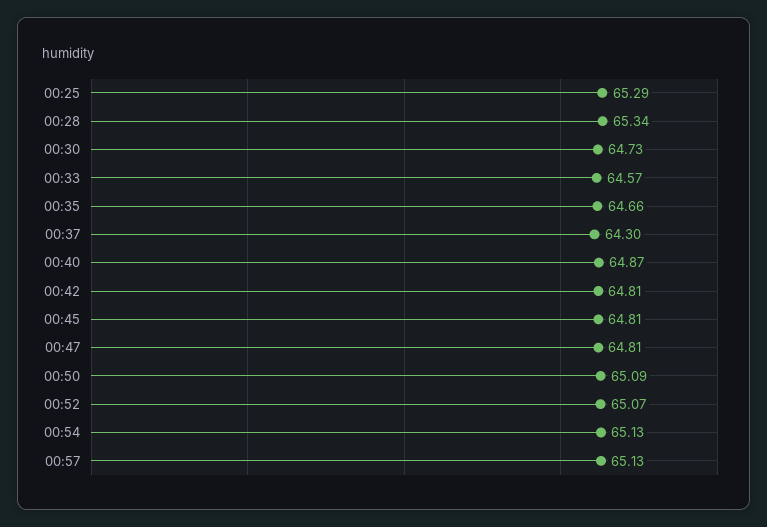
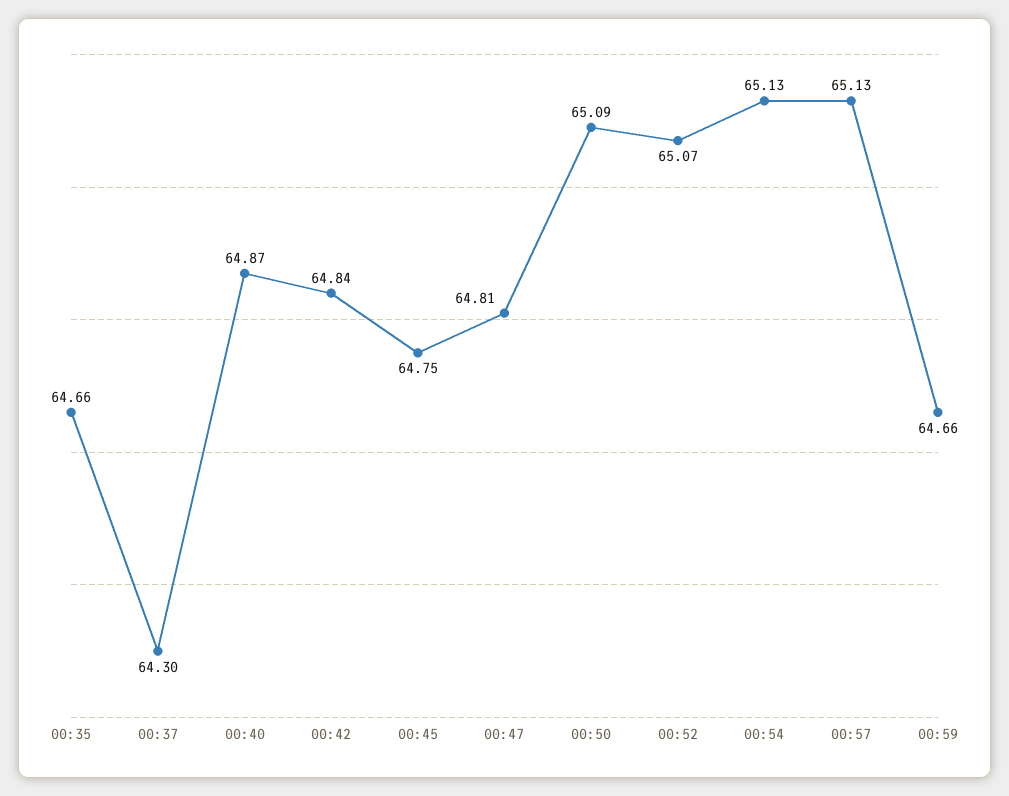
00:25: 65.29 -> none
00:28: 65.34 -> none
00:30: 64.73 -> none
00:33: 64.57 -> none
00:42: 64.81 -> 64.84
00:45: 64.81 -> 64.75
00:59: none -> 64.66

